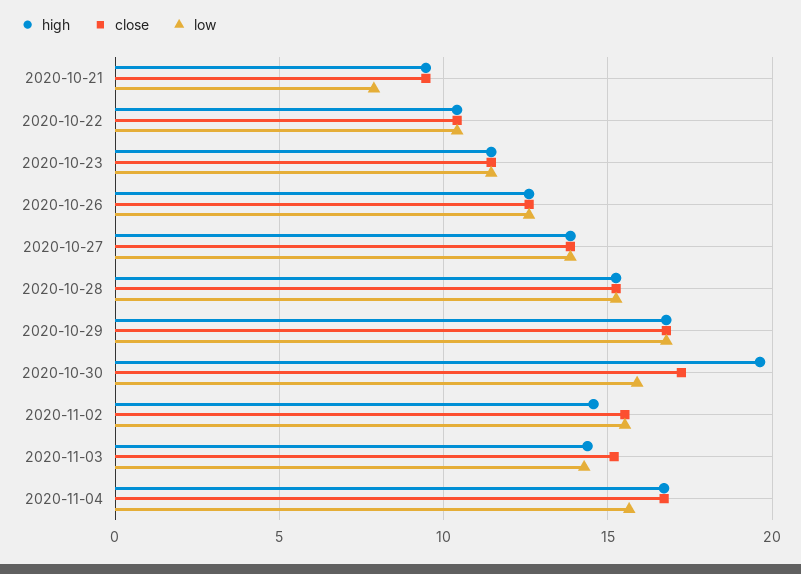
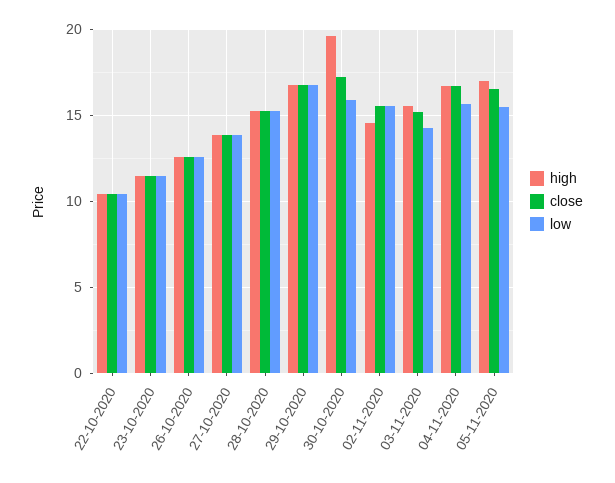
high, 2020-10-21: 9.5 -> none
close, 2020-10-21: 9.5 -> none
low, 2020-10-21: 8 -> none
high, 2020-11-03: 14.5 -> 15.5
high, 05-11-2020: none -> 17
close, 05-11-2020: none -> 16.5
low, 05-11-2020: none -> 15.5

